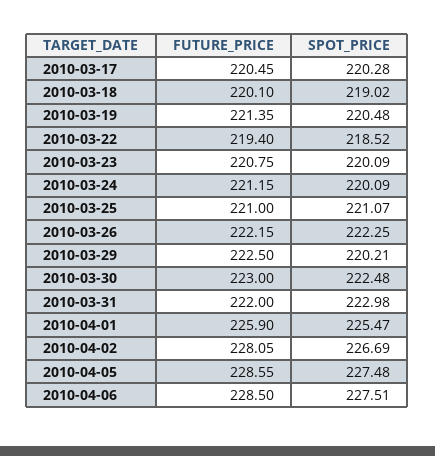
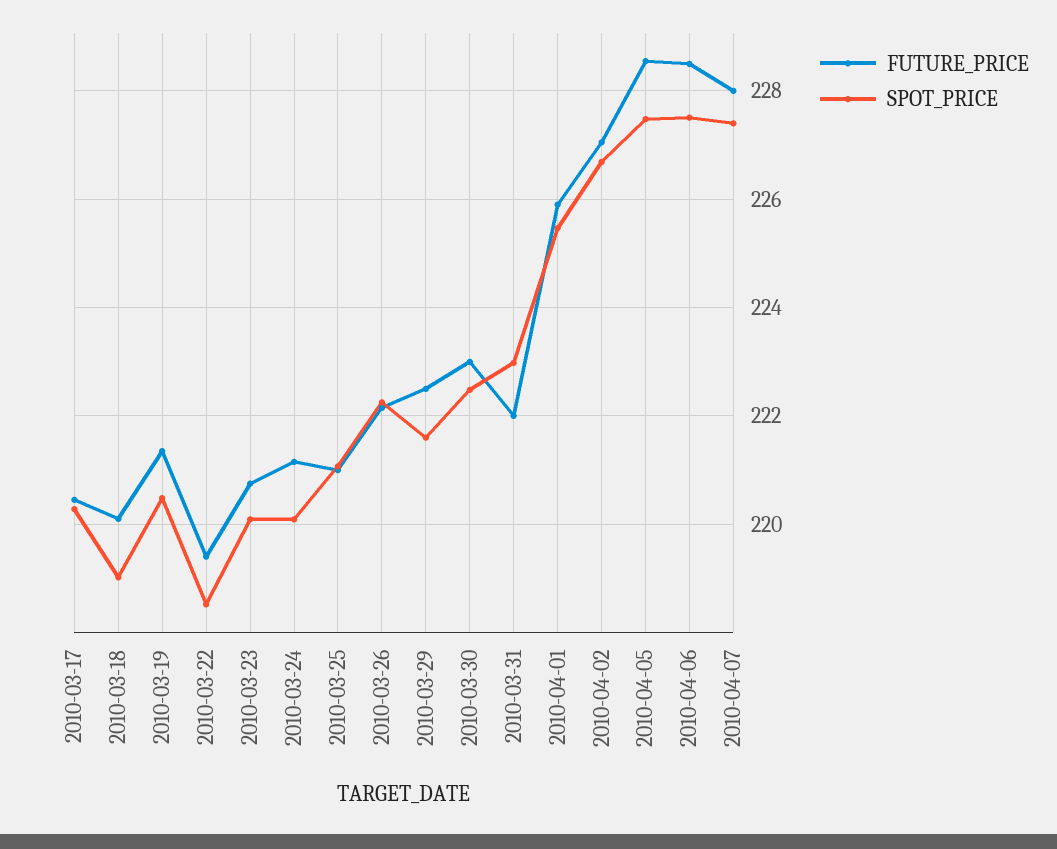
SPOT_PRICE, 2010-03-29: 220.21 -> 221.6
FUTURE_PRICE, 2010-04-02: 228.05 -> 227
FUTURE_PRICE, 2010-04-07: none -> 228
SPOT_PRICE, 2010-04-07: none -> 227.4

